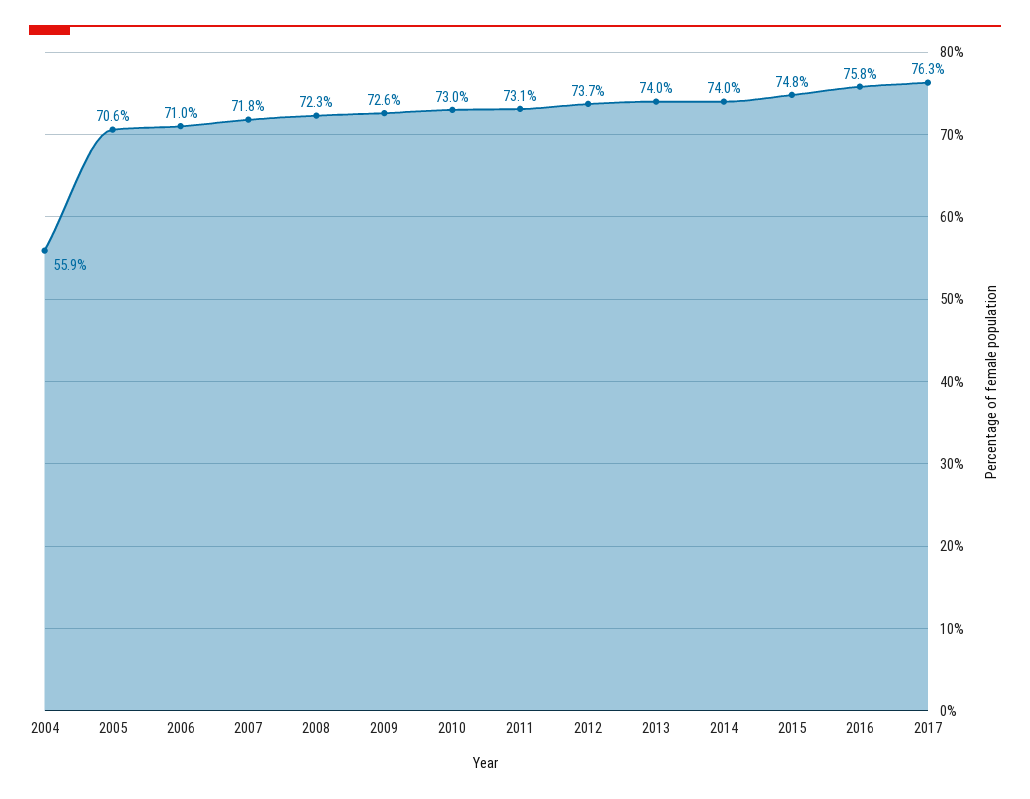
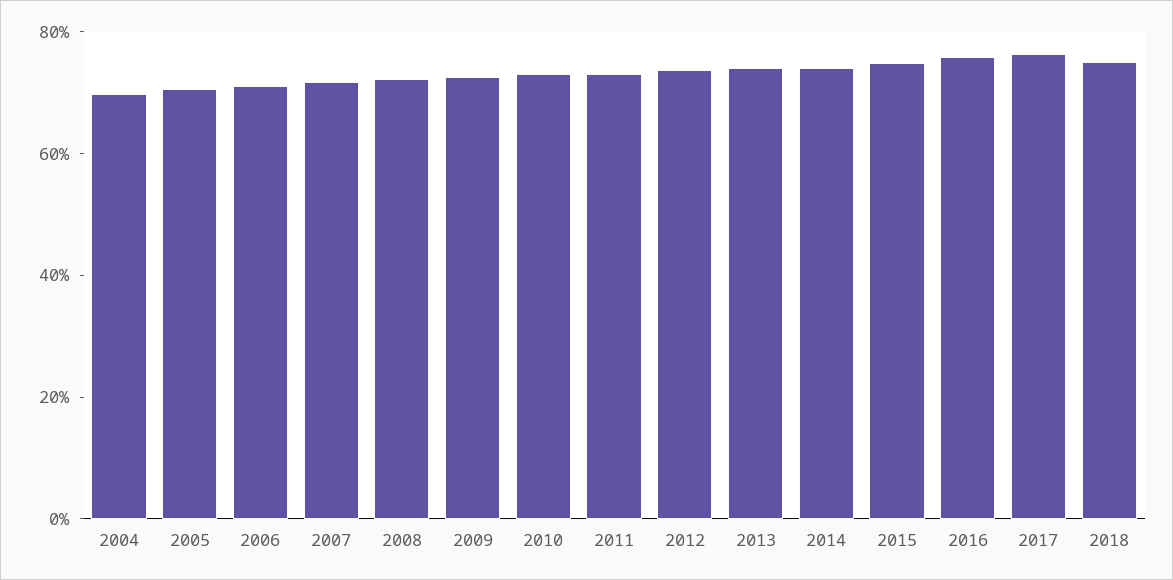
2004: 55.9 -> 70
2018: none -> 75

